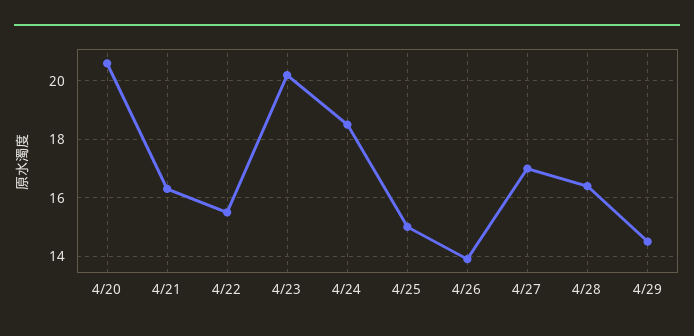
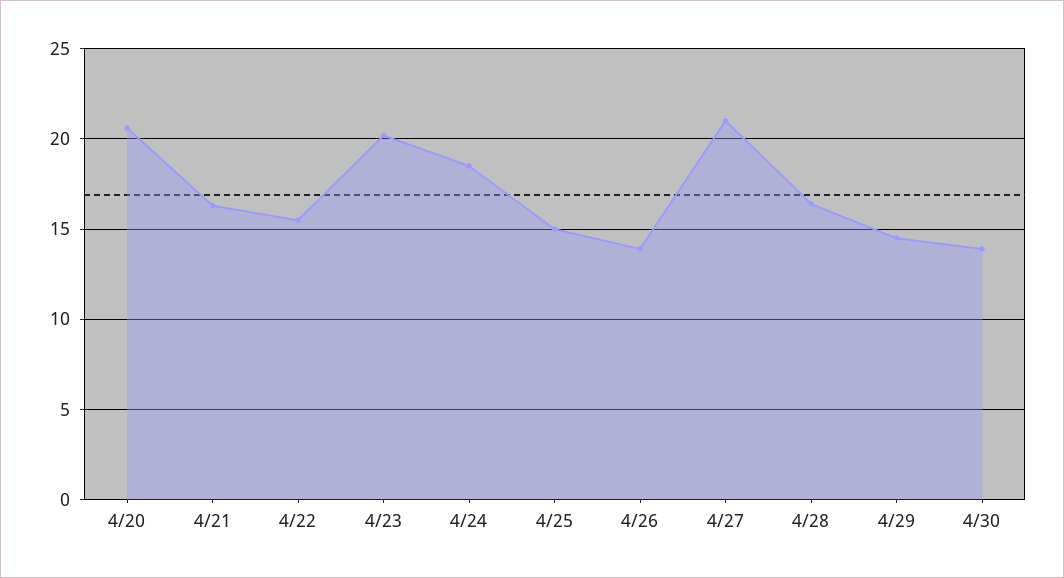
4/27: 17 -> 21
4/30: none -> 14

